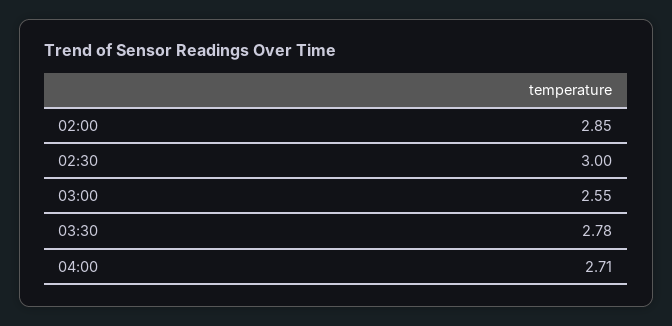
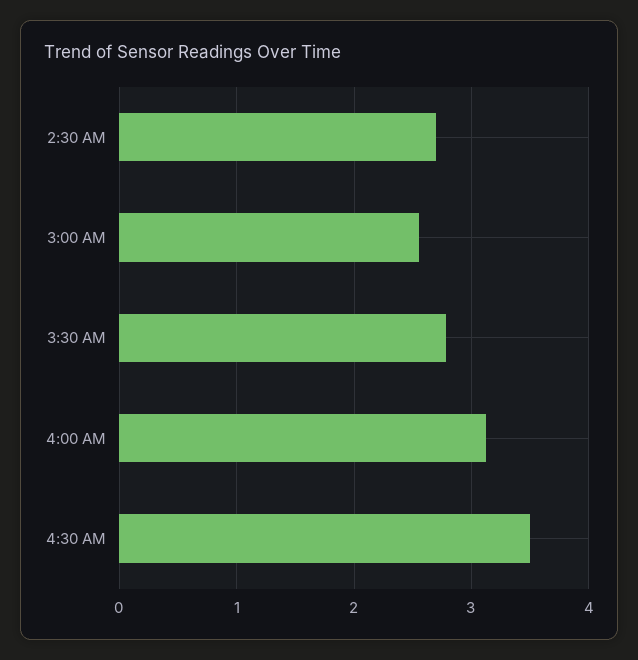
02:00: 2.85 -> none
02:30: 3 -> 2.7
04:00: 2.71 -> 3.1
4:30 AM: none -> 3.5

